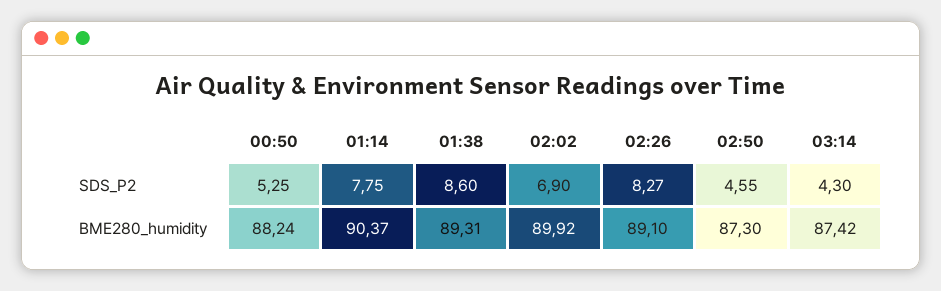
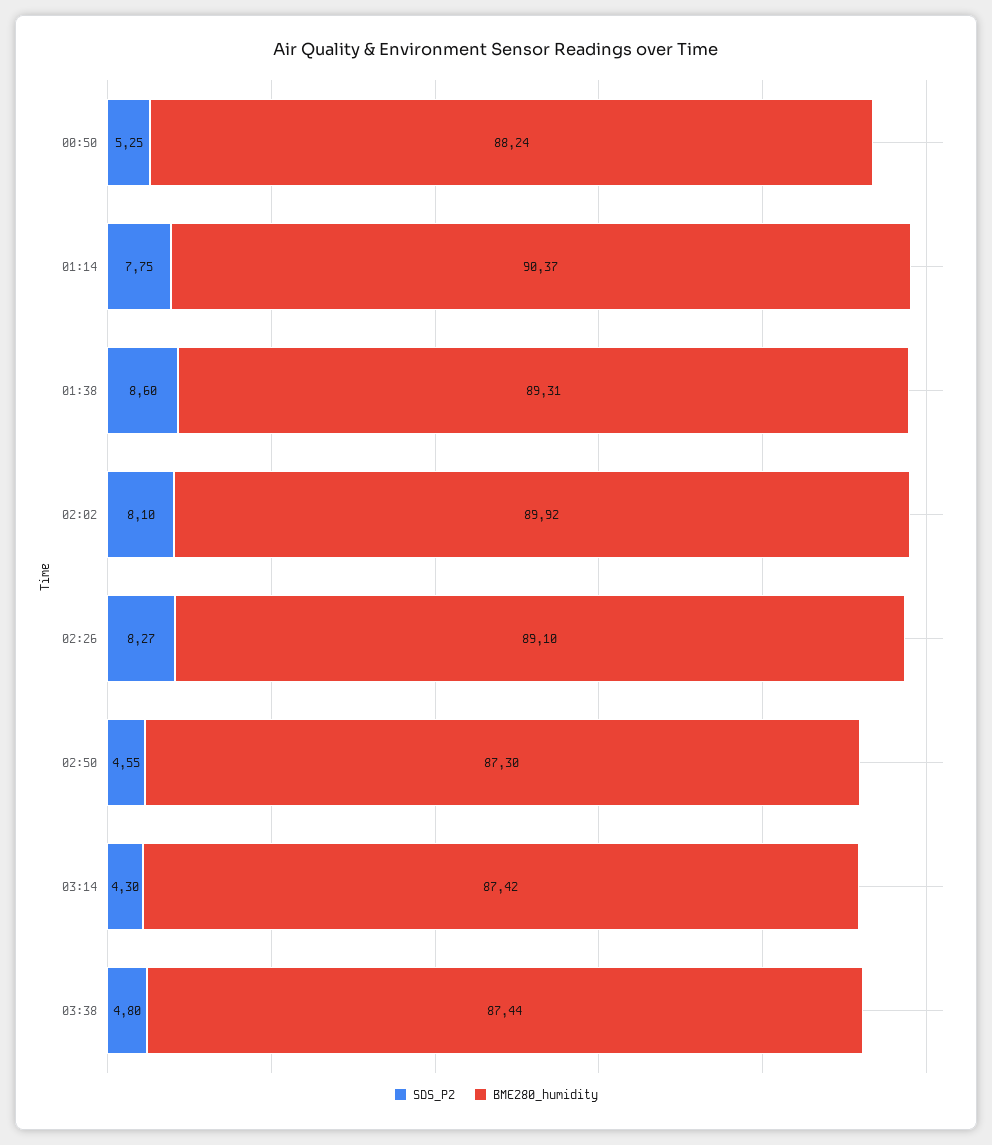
SDS_P2, 02:02: 6.9 -> 8.1
SDS_P2, 03:38: none -> 4.8
BME280_humidity, 03:38: none -> 87.44

